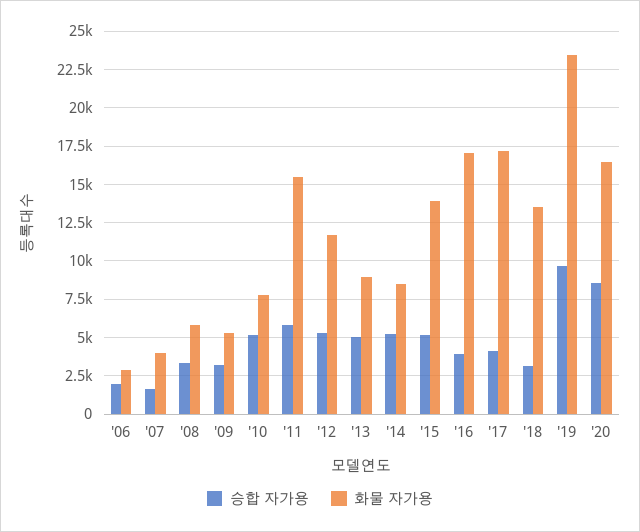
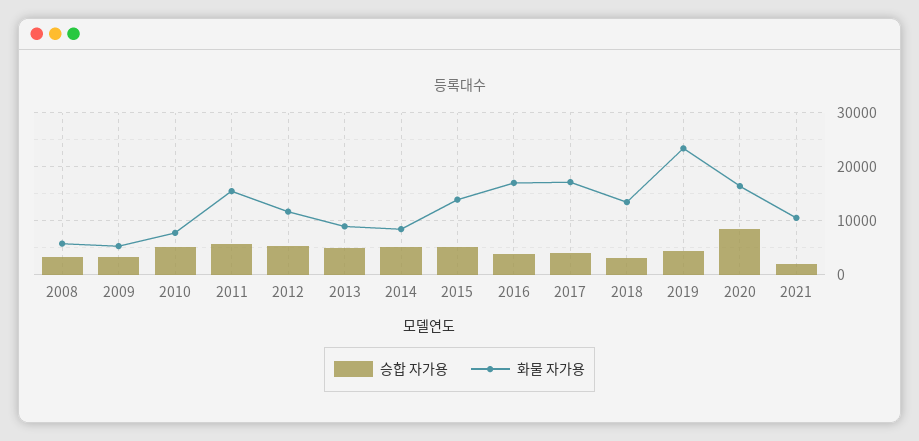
승합 자가용, '06: 2000 -> none
화물 자가용, '06: 3000 -> none
승합 자가용, '07: 1500 -> none
화물 자가용, '07: 4000 -> none
승합 자가용, '19: 9500 -> 4000
승합 자가용, 2021: none -> 2000
화물 자가용, 2021: none -> 10000

